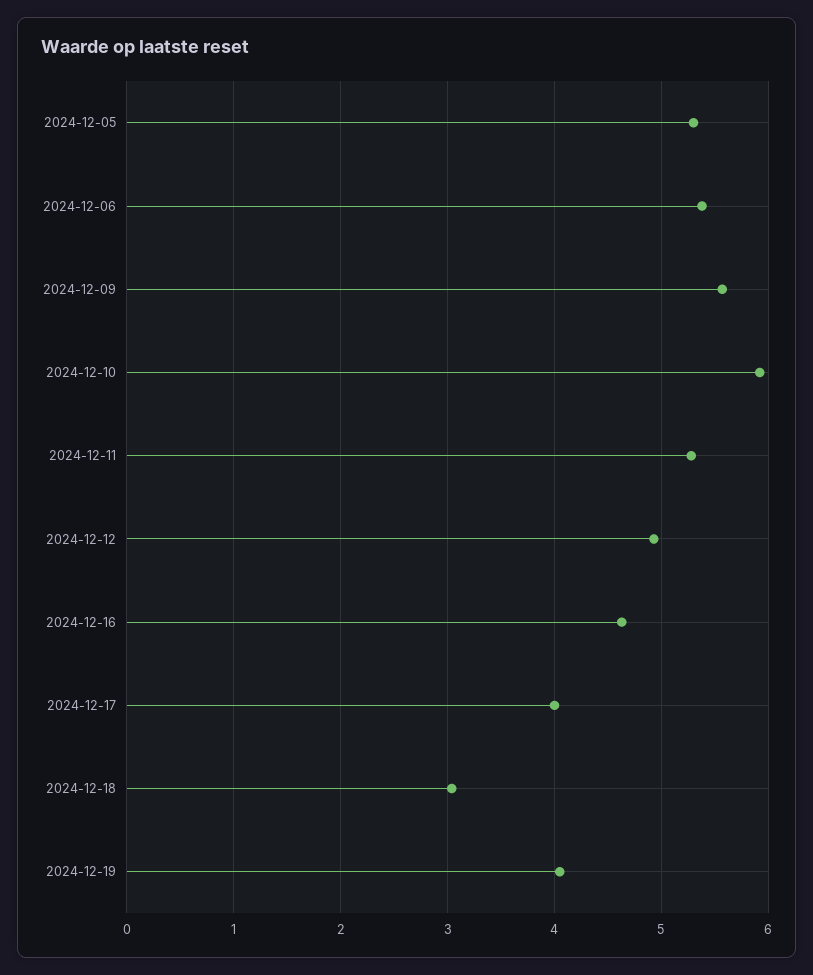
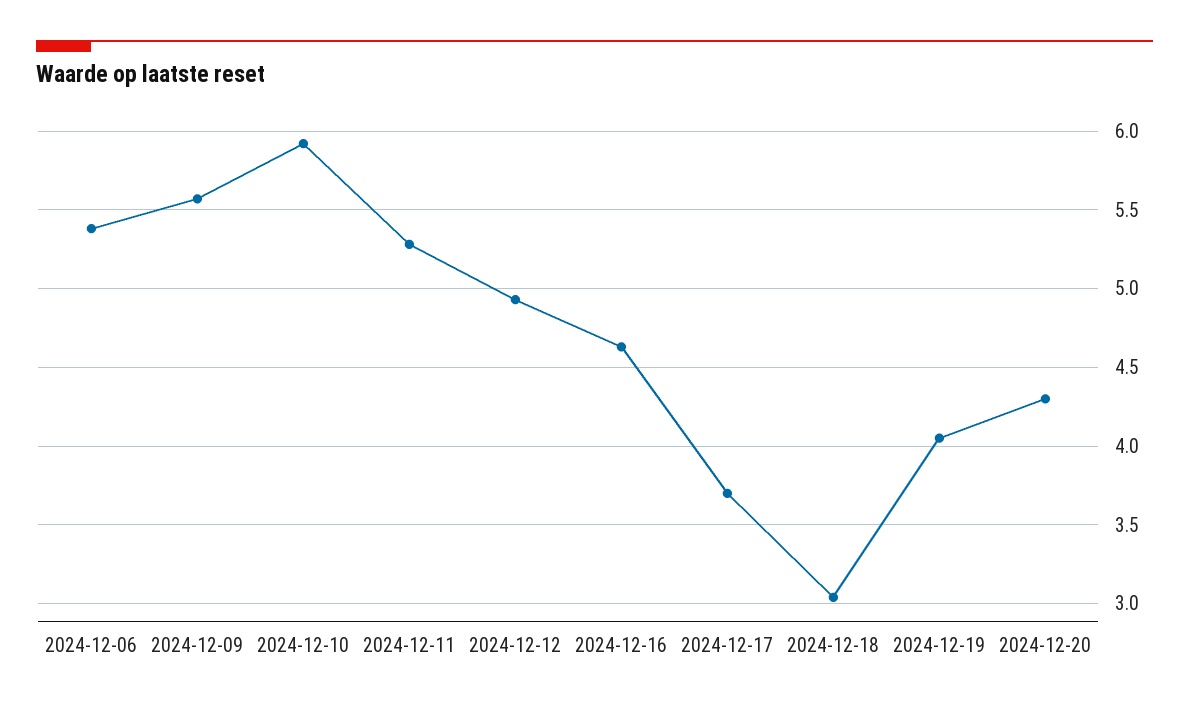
2024-12-05: 5.3 -> none
2024-12-17: 4 -> 3.7
2024-12-20: none -> 4.3

